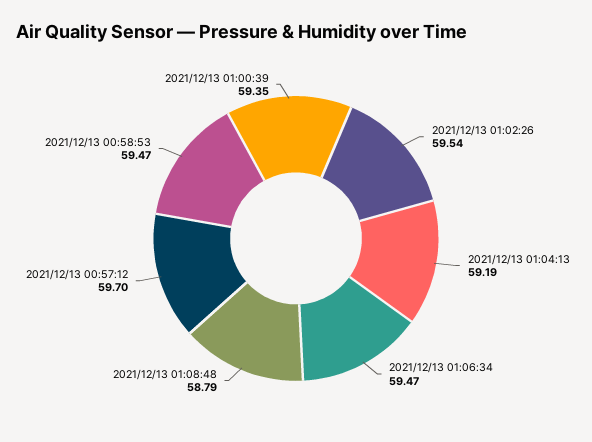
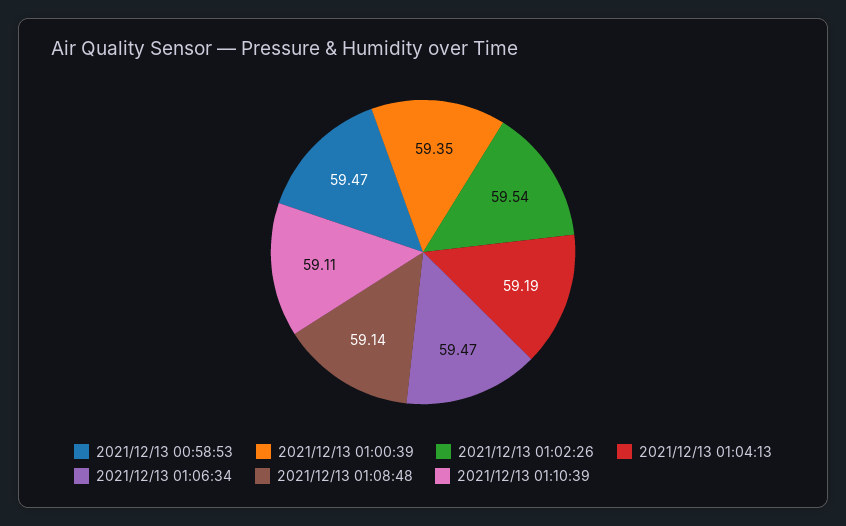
2021/12/13 01:08:48: 58.79 -> 59.14
2021/12/13 00:57:12: 59.7 -> none
2021/12/13 01:10:39: none -> 59.11

